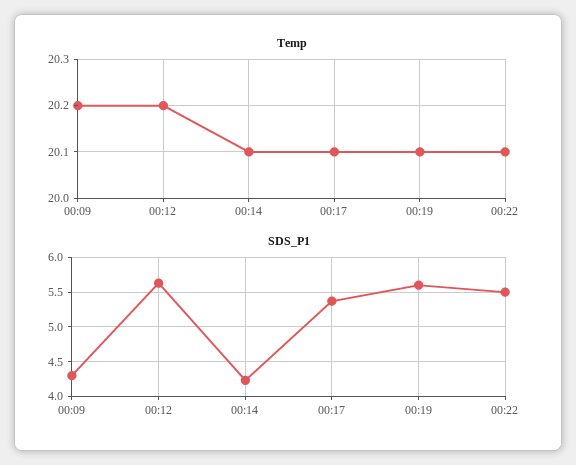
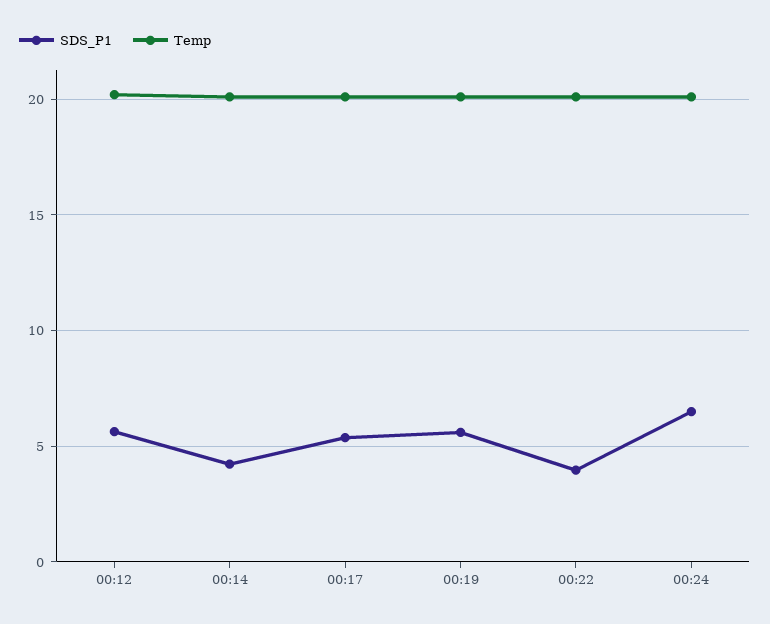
Temp, 00:09: 20.2 -> none
SDS_P1, 00:09: 4.3 -> none
SDS_P1, 00:22: 5.5 -> 4
SDS_P1, 00:24: none -> 6.5
Temp, 00:24: none -> 20

